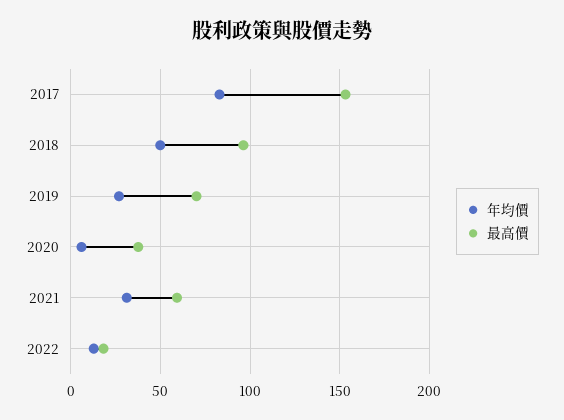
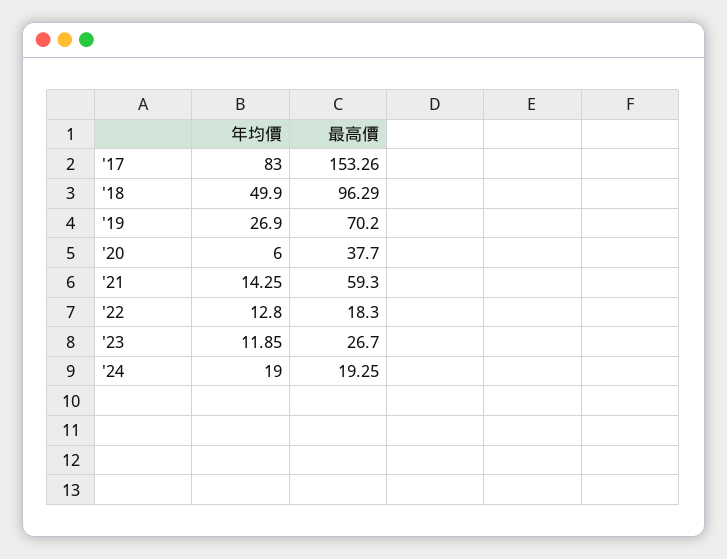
年均價, 2021: 30 -> 14.25
年均價, '23: none -> 11.85
最高價, '23: none -> 26.7
年均價, '24: none -> 19
最高價, '24: none -> 19.25

